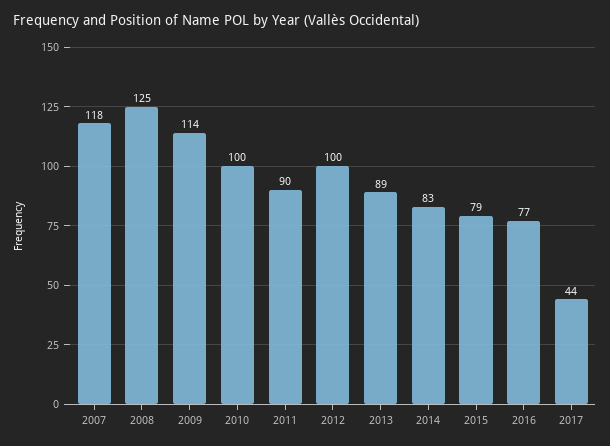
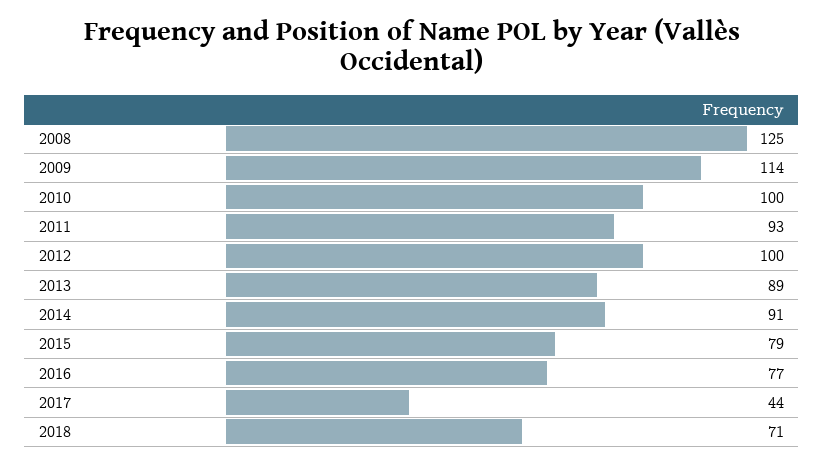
2007: 118 -> none
2011: 90 -> 93
2014: 83 -> 91
2018: none -> 71

